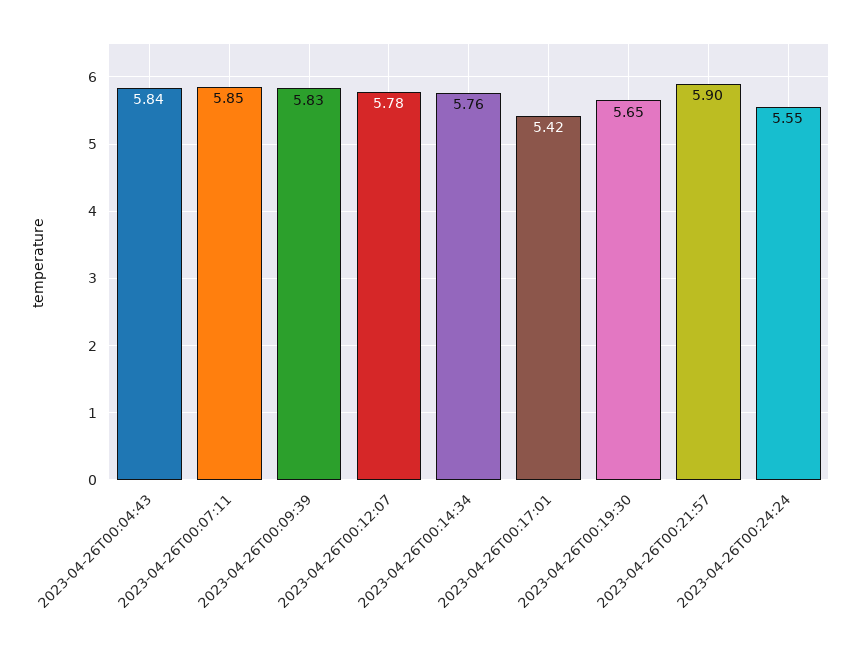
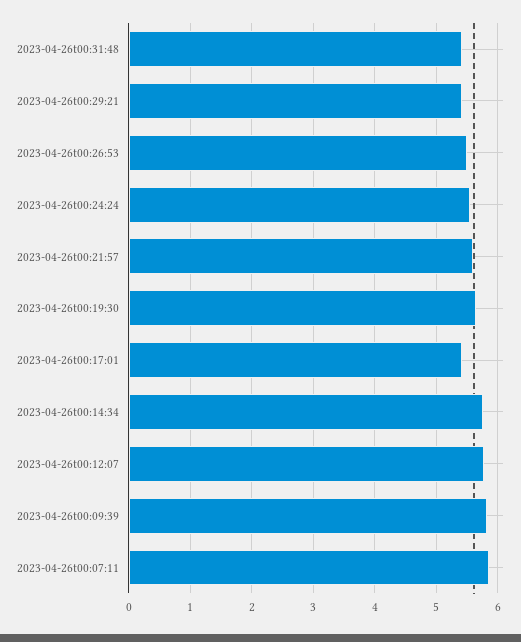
2023-04-26T00:04:43: 5.84 -> none
2023-04-26T00:21:57: 5.9 -> 5.6
2023-04-26t00:31:48: none -> 5.4
2023-04-26t00:29:21: none -> 5.4
2023-04-26t00:26:53: none -> 5.5

